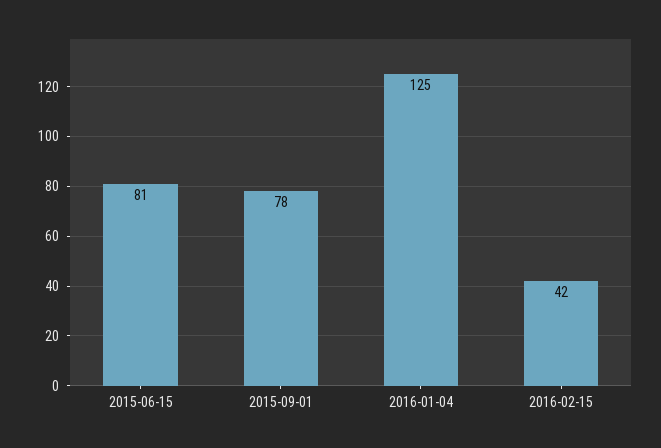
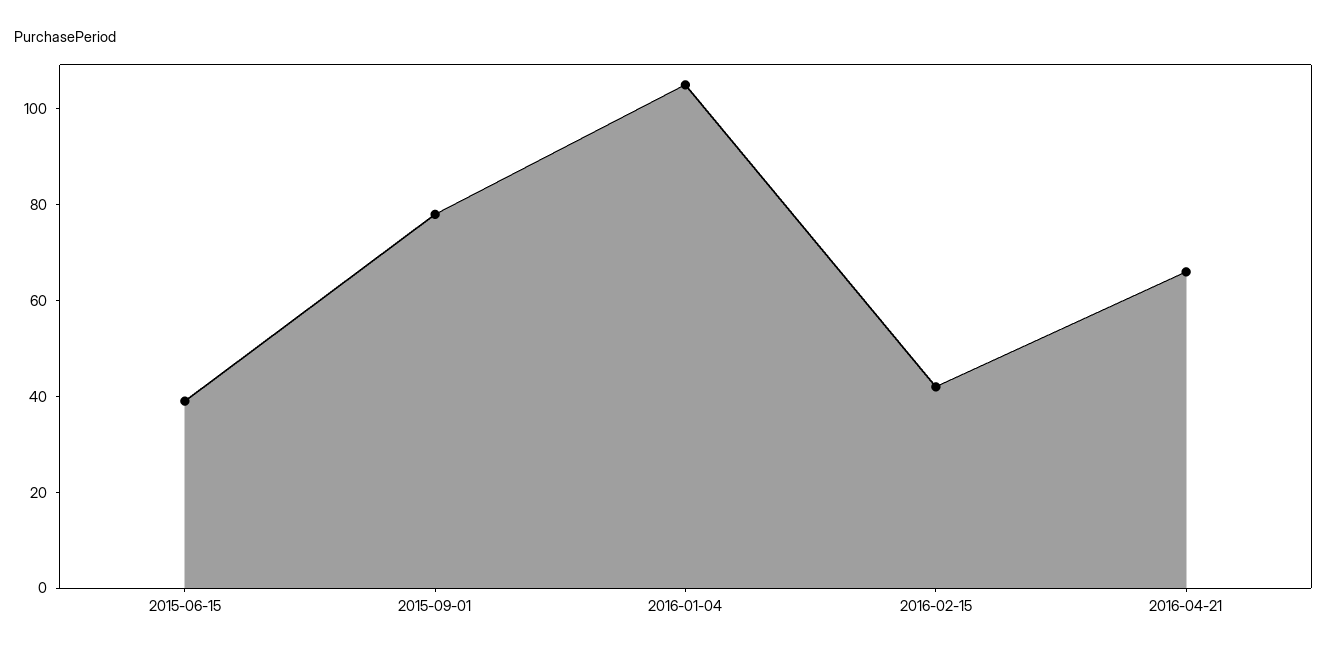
2015-06-15: 81 -> 40
2016-01-04: 125 -> 105
2016-04-21: none -> 65

